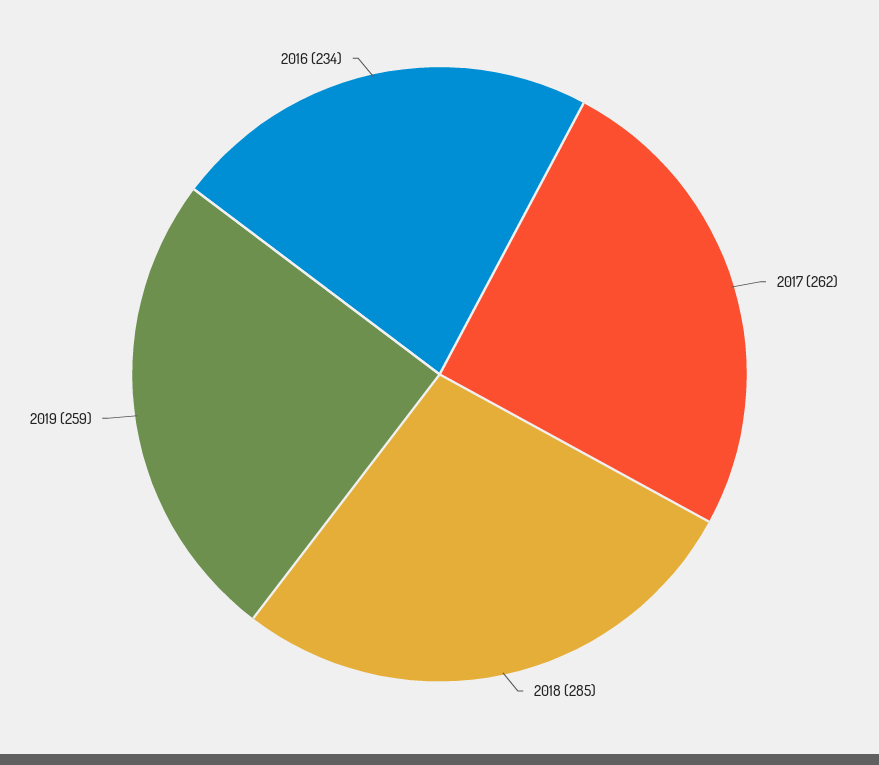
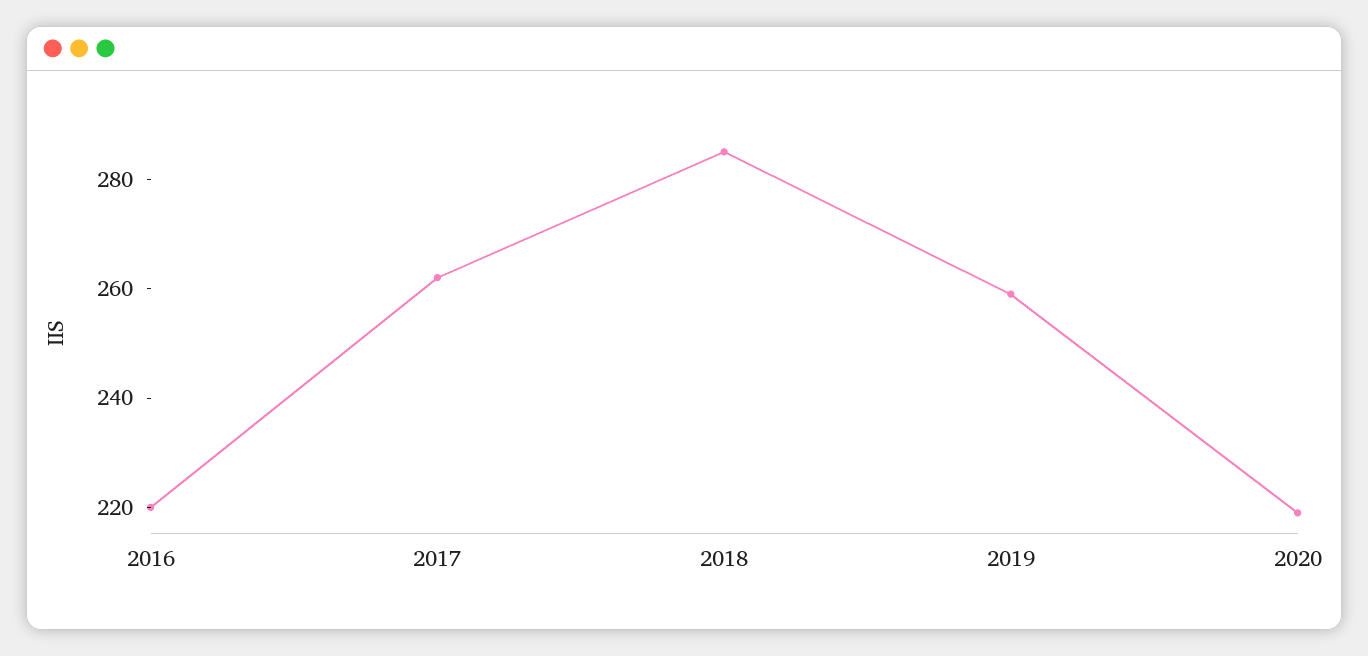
2016: 234 -> 220
2020: none -> 220

